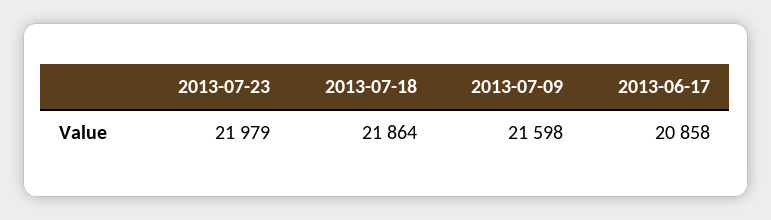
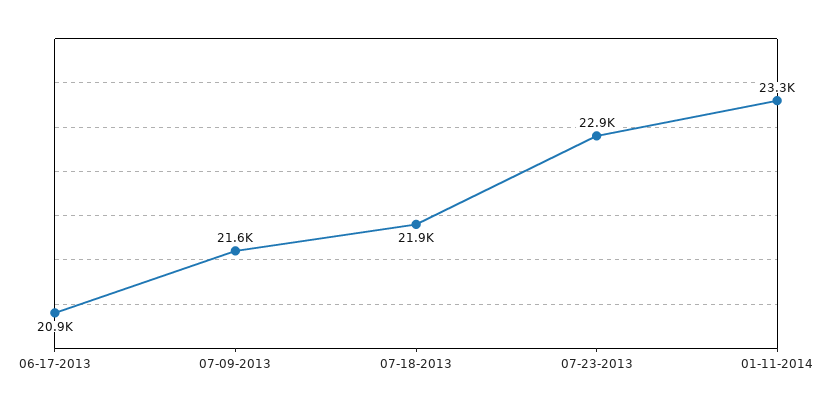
2013-07-23: 21979 -> 22900
01-11-2014: none -> 23300

